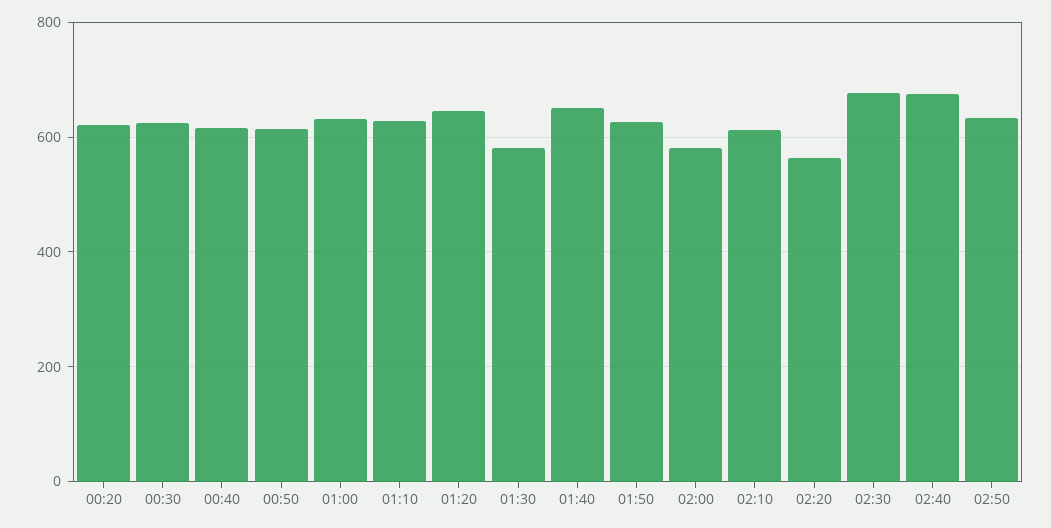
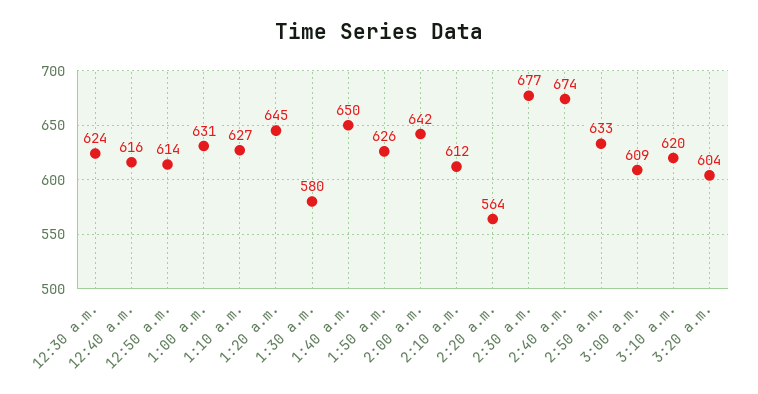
00:20: 620 -> none
02:00: 580 -> 642
3:00 a.m.: none -> 609
3:10 a.m.: none -> 620
3:20 a.m.: none -> 604

